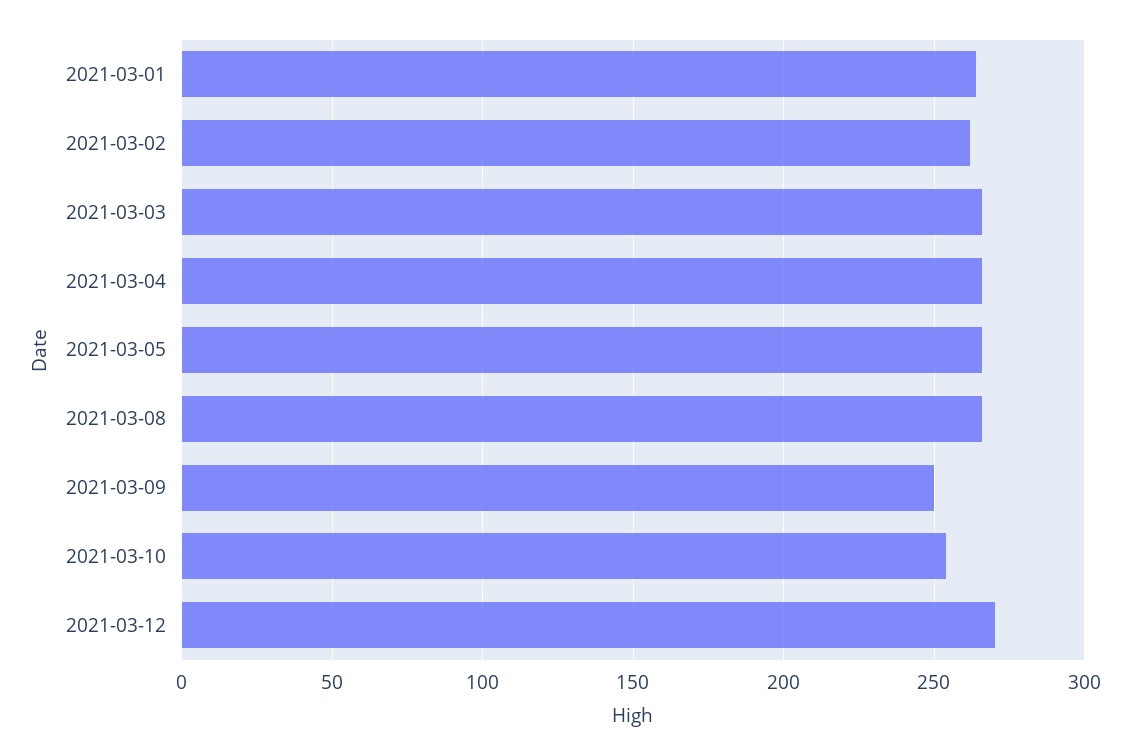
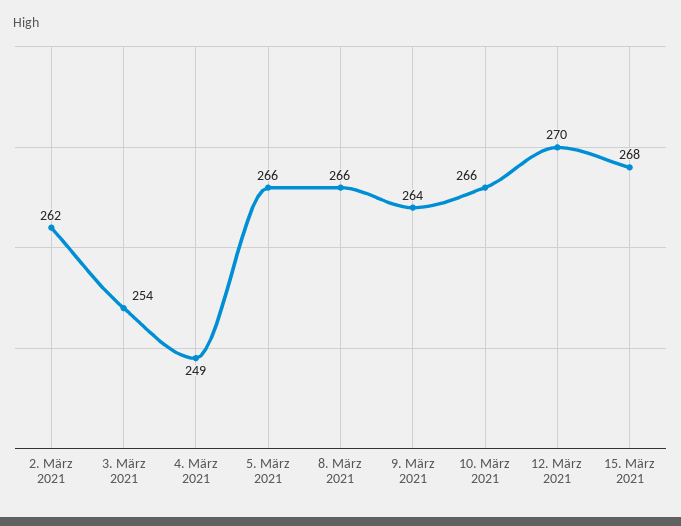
2021-03-01: 265 -> none
2021-03-03: 265 -> 254
2021-03-04: 265 -> 249
2021-03-09: 250 -> 264
2021-03-10: 255 -> 266
15. März 2021: none -> 268

